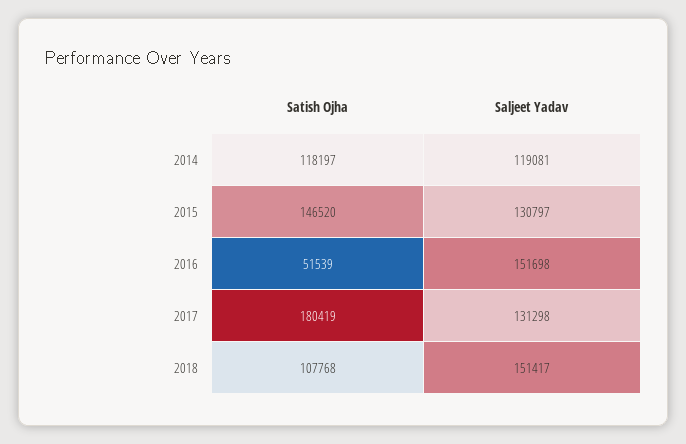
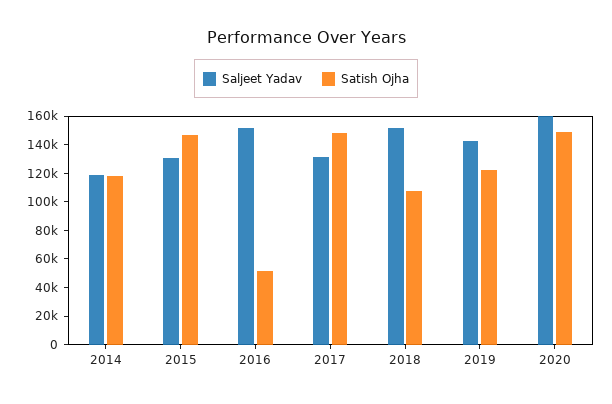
Satish Ojha, 2017: 180419 -> 150000
Saljeet Yadav, 2019: none -> 140000
Satish Ojha, 2019: none -> 120000
Saljeet Yadav, 2020: none -> 160000
Satish Ojha, 2020: none -> 150000

